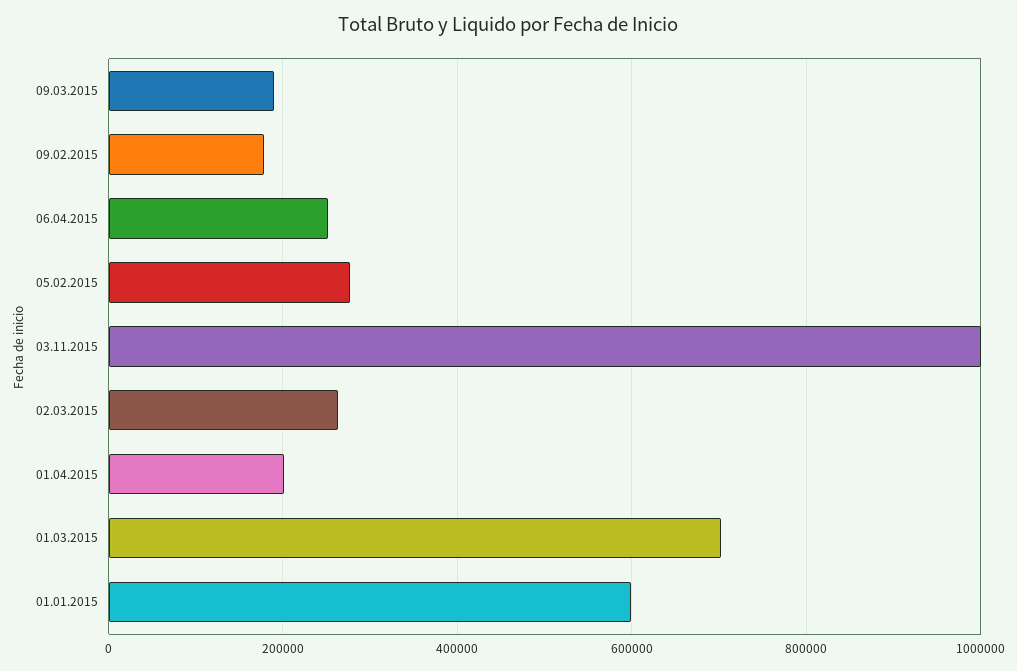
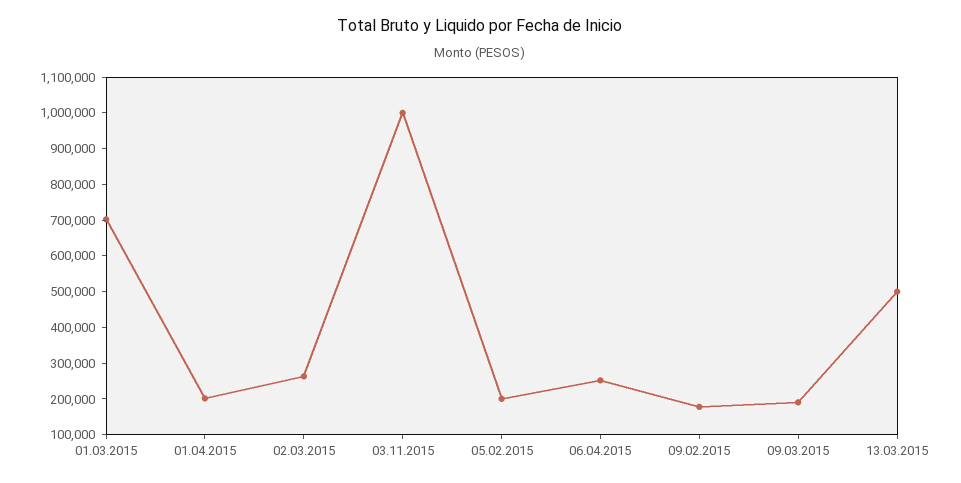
05.02.2015: 280000 -> 200000
01.01.2015: 600000 -> none
13.03.2015: none -> 500000

